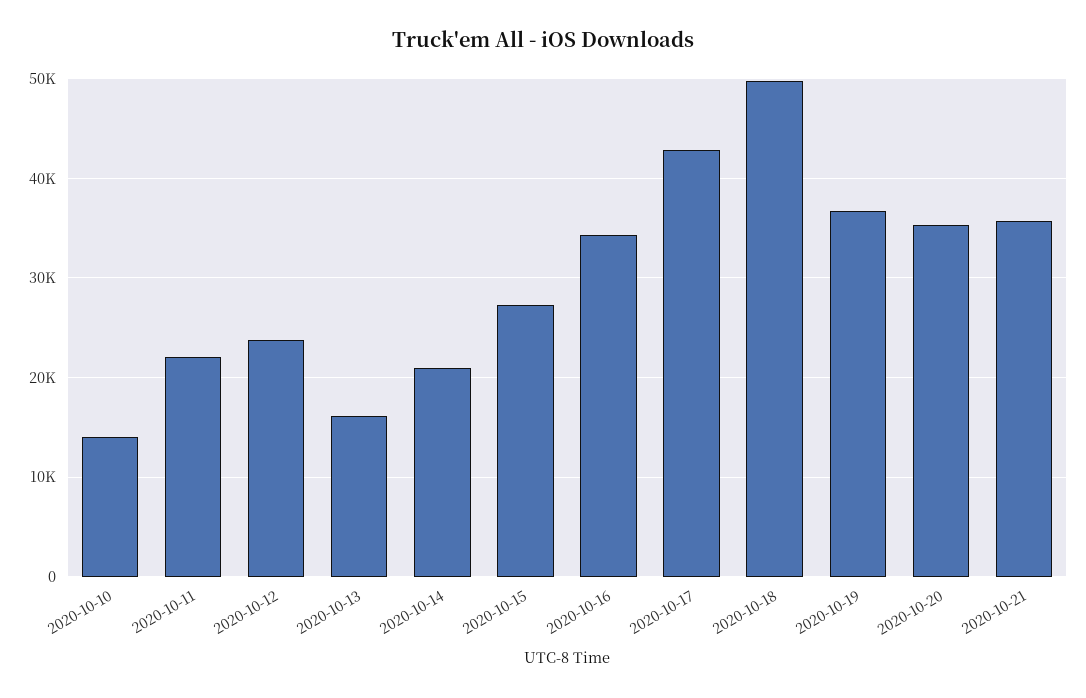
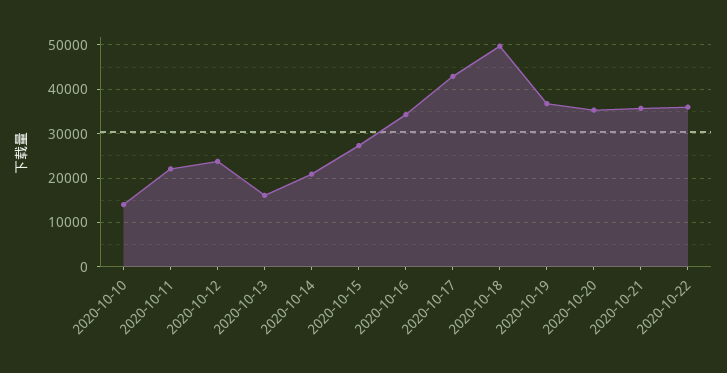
2020-10-22: none -> 36000

